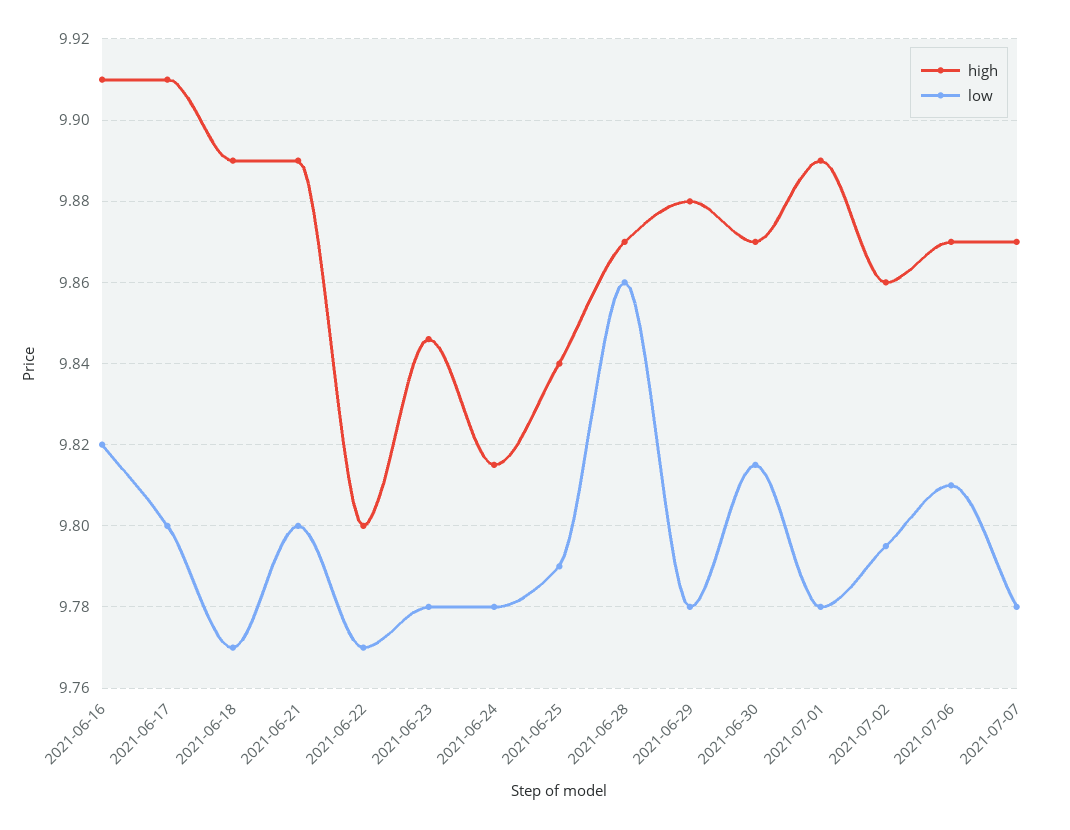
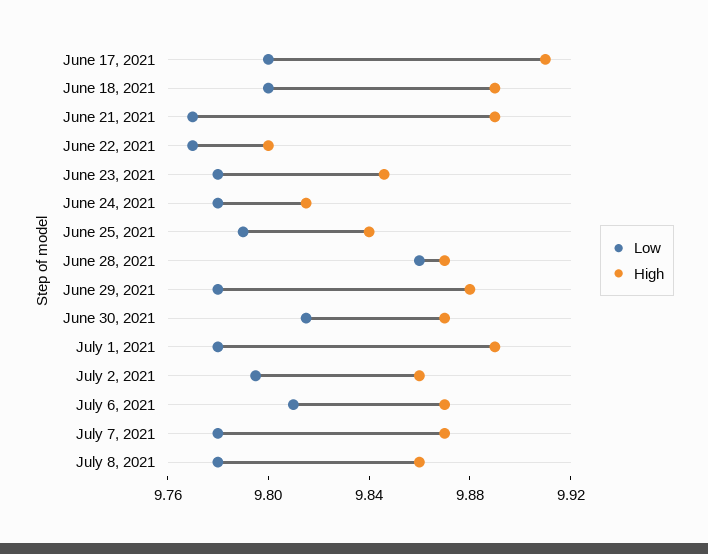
high, 2021-06-16: 9.91 -> none
low, 2021-06-16: 9.82 -> none
low, 2021-06-18: 9.77 -> 9.8
low, 2021-06-21: 9.8 -> 9.77
low, July 8, 2021: none -> 9.78
high, July 8, 2021: none -> 9.86

